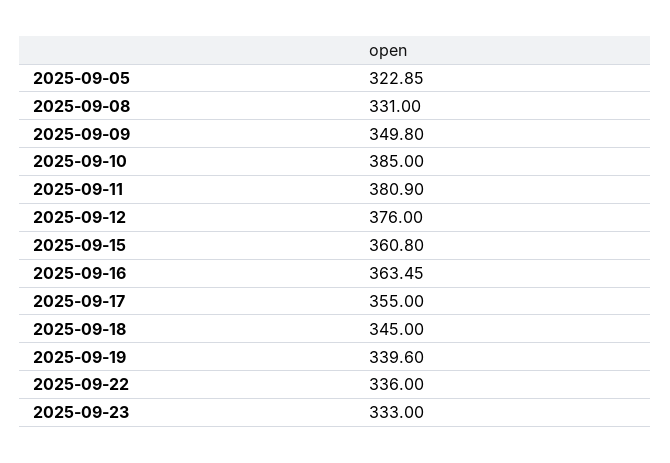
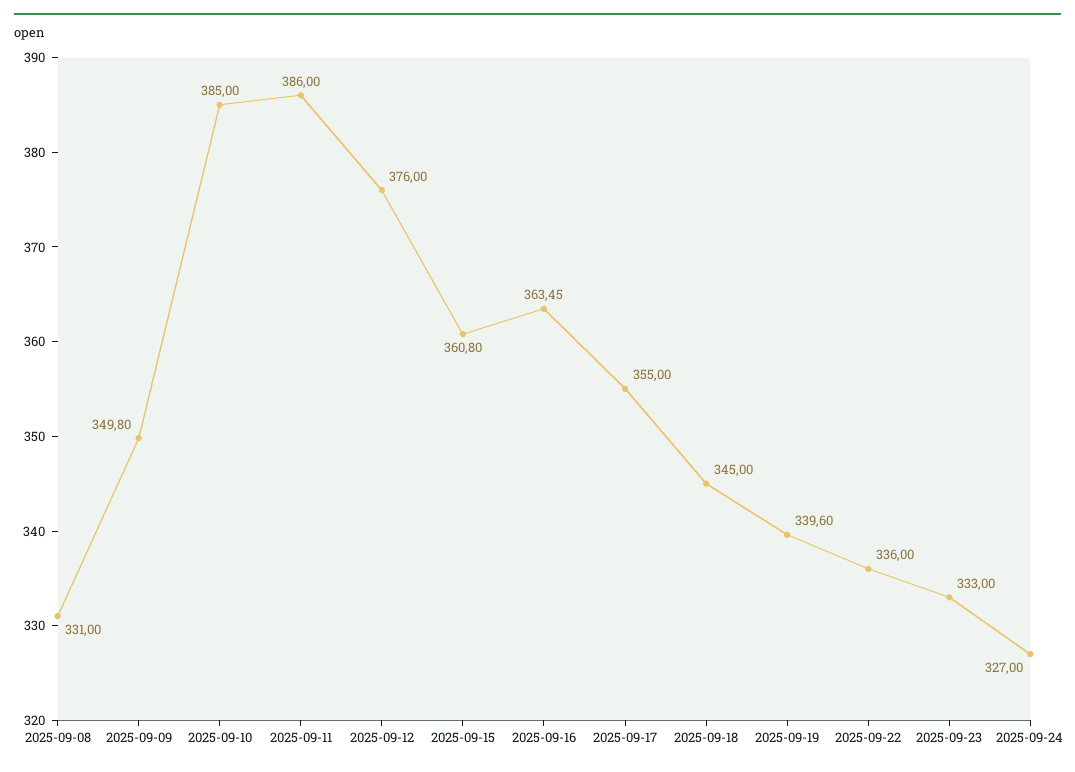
2025-09-05: 322.85 -> none
2025-09-11: 380.9 -> 386
2025-09-24: none -> 327

